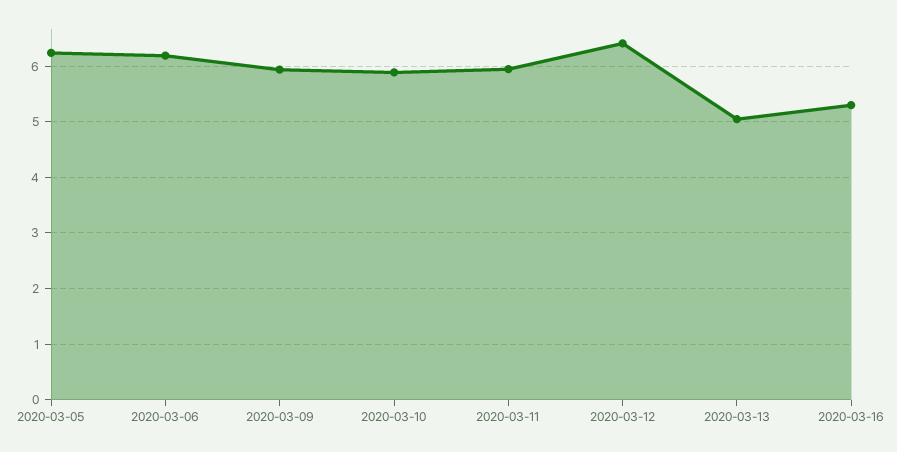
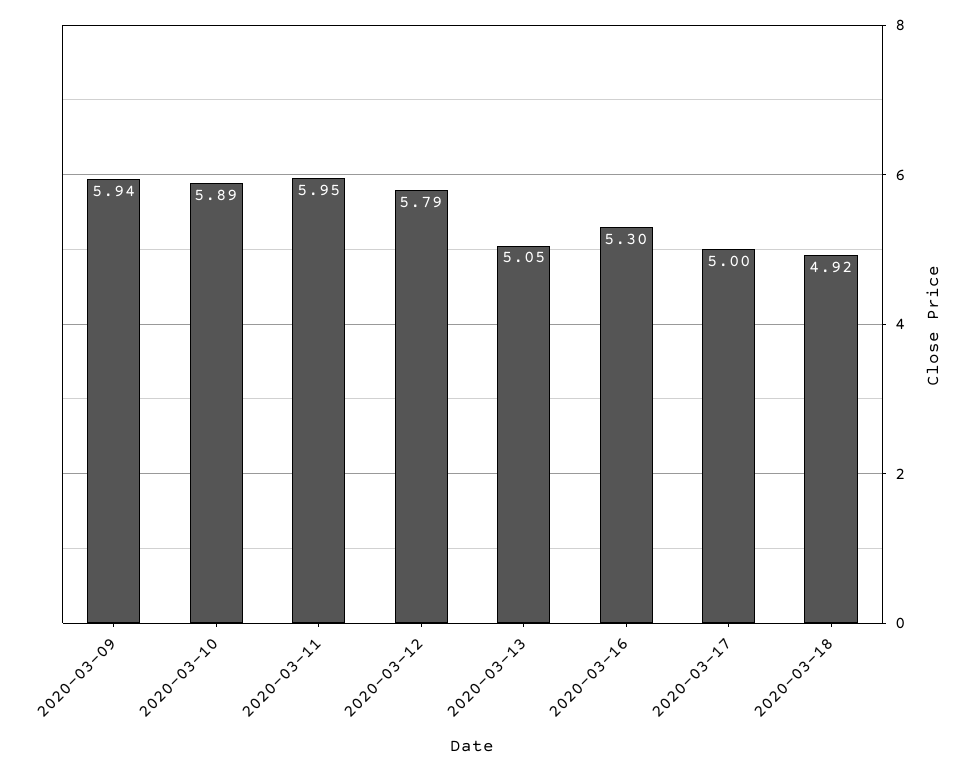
2020-03-05: 6.2 -> none
2020-03-06: 6.2 -> none
2020-03-12: 6.4 -> 5.79
2020-03-17: none -> 5
2020-03-18: none -> 4.92

